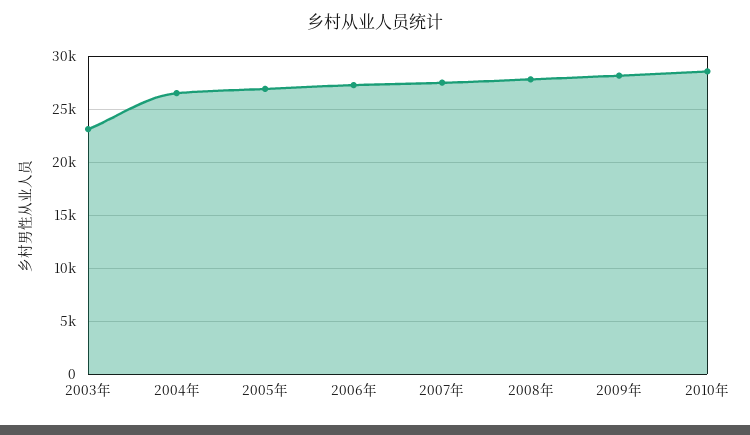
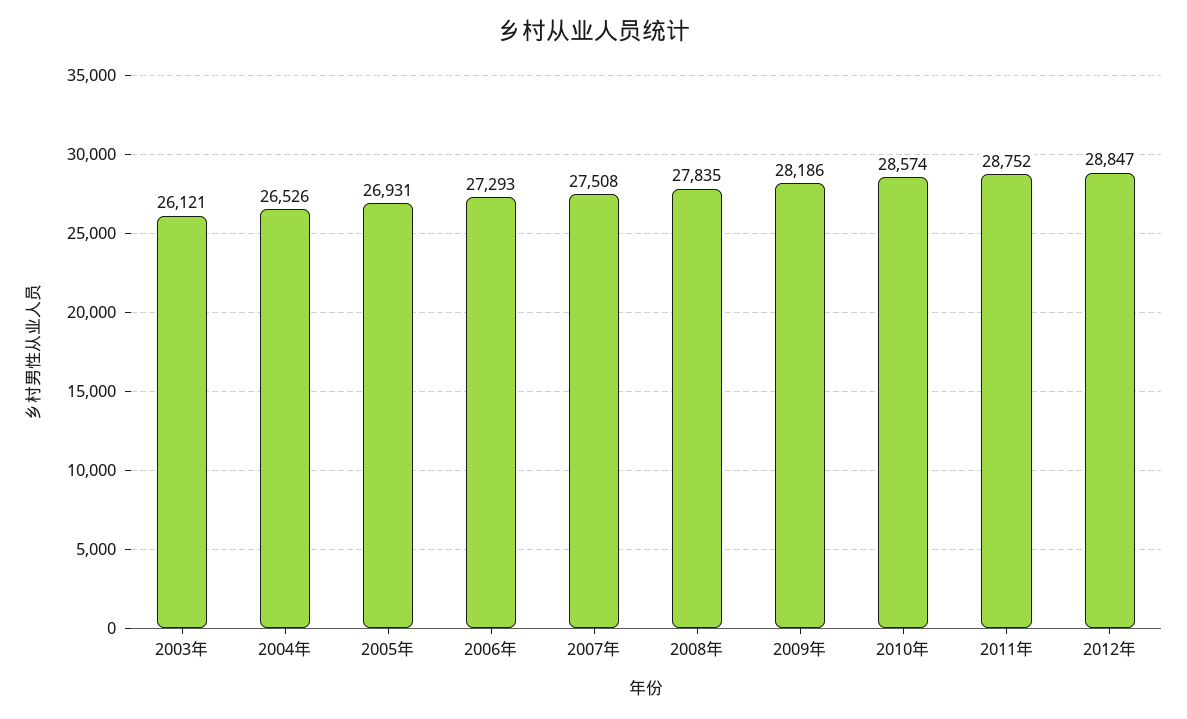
2003年: 23000 -> 26121
2011年: none -> 28752
2012年: none -> 28847

